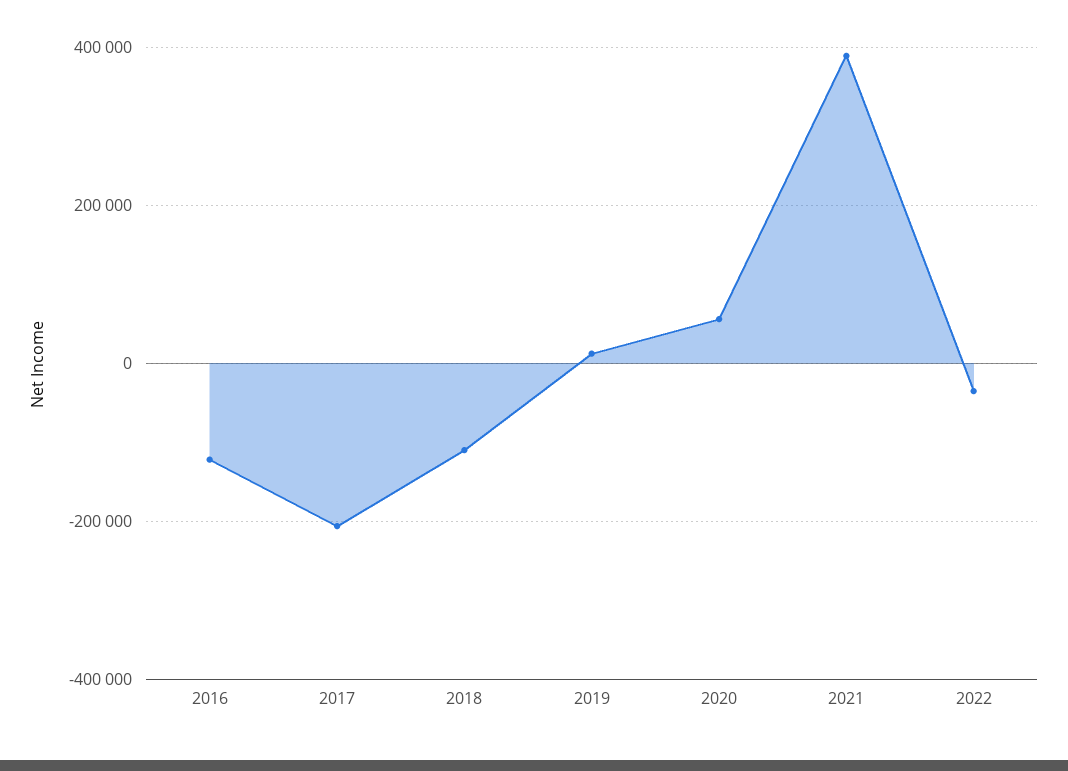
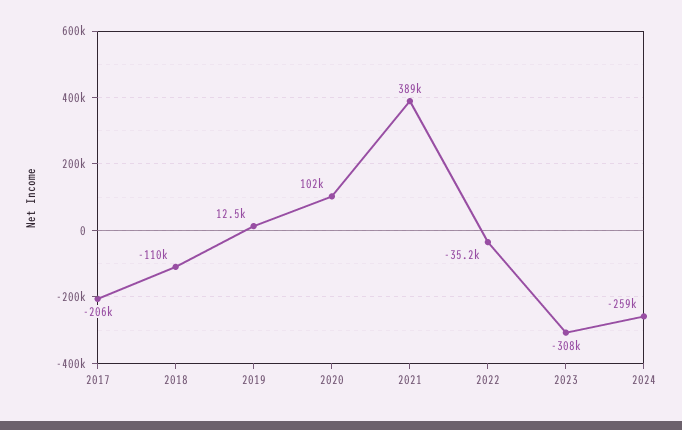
2016: -120000 -> none
2020: 60000 -> 102000
2023: none -> -308000
2024: none -> -259000

